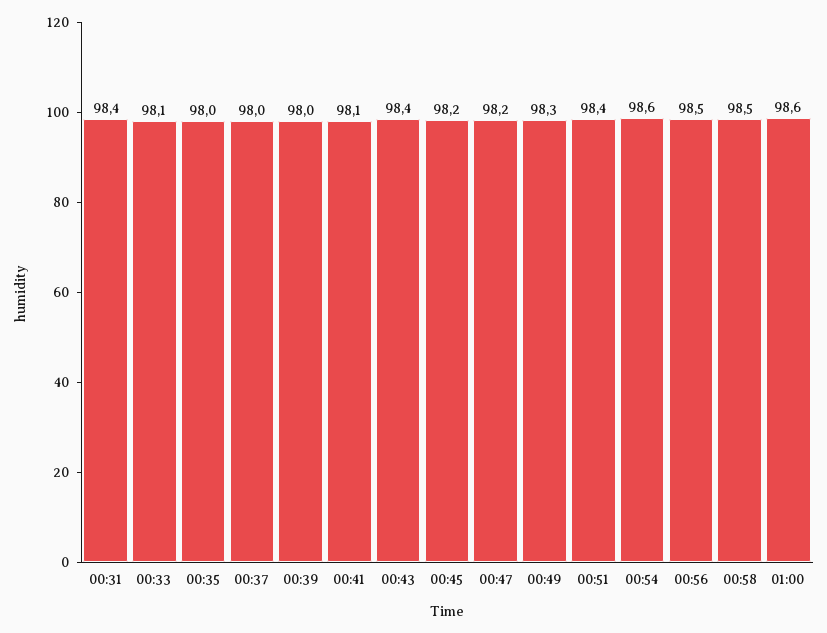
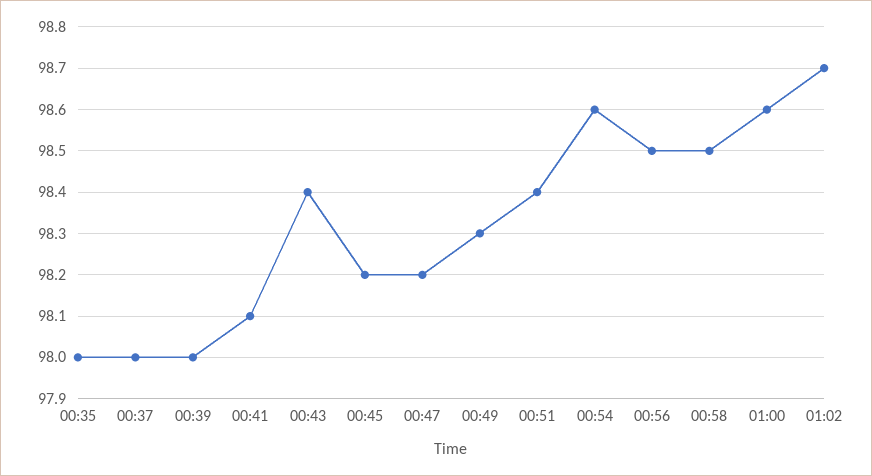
00:31: 98.4 -> none
00:33: 98.1 -> none
01:02: none -> 98.7

